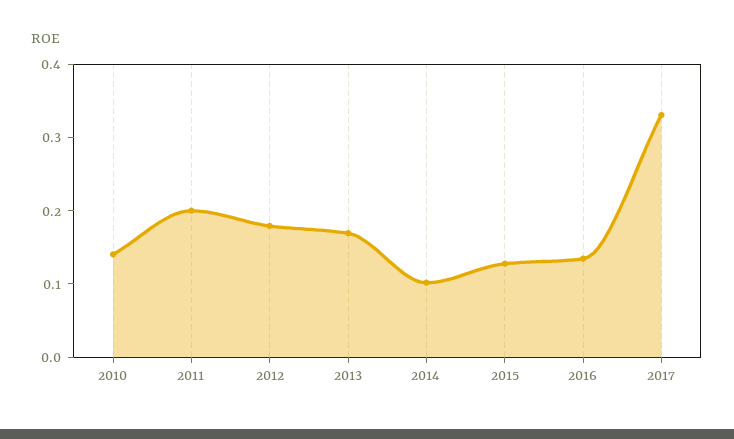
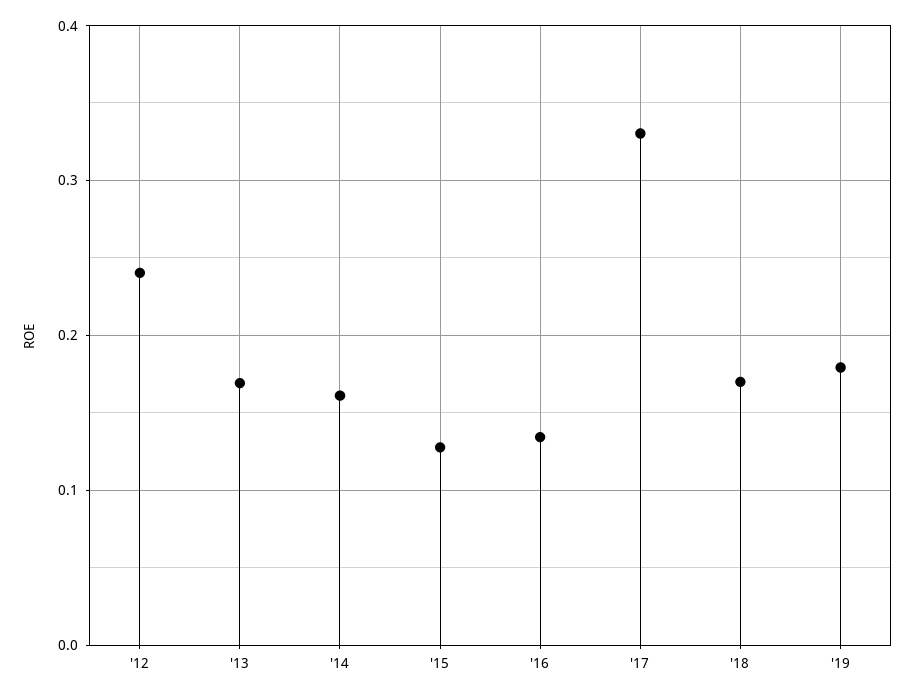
2010: 0.14 -> none
2011: 0.2 -> none
2012: 0.18 -> 0.24
2014: 0.1 -> 0.16
'18: none -> 0.17
'19: none -> 0.18

